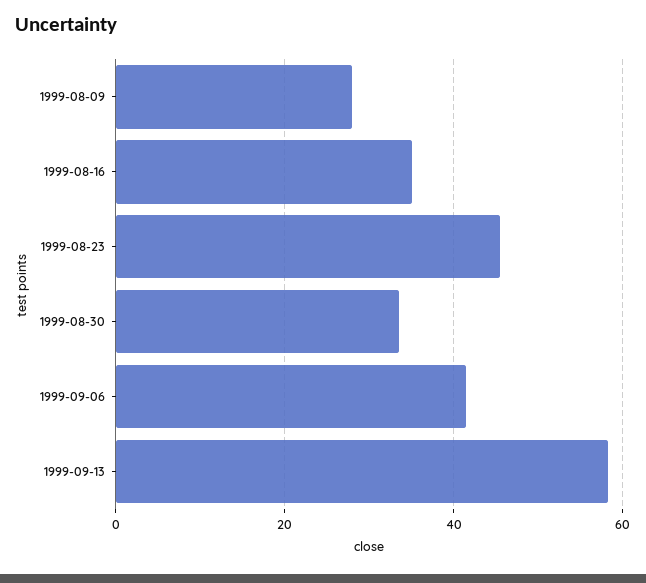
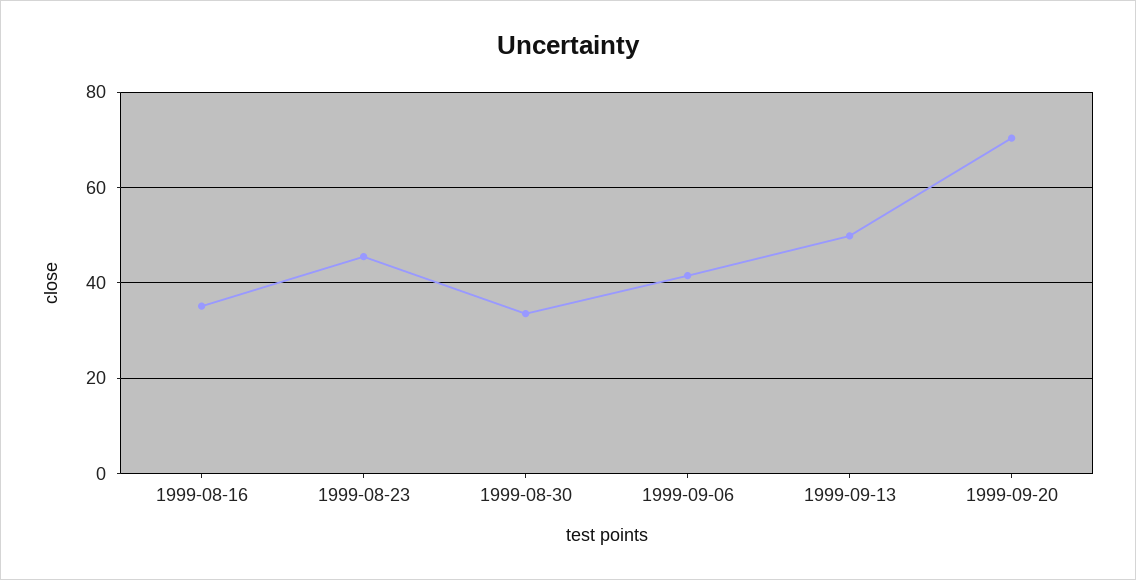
1999-08-09: 28 -> none
1999-09-13: 58 -> 50
1999-09-20: none -> 70

